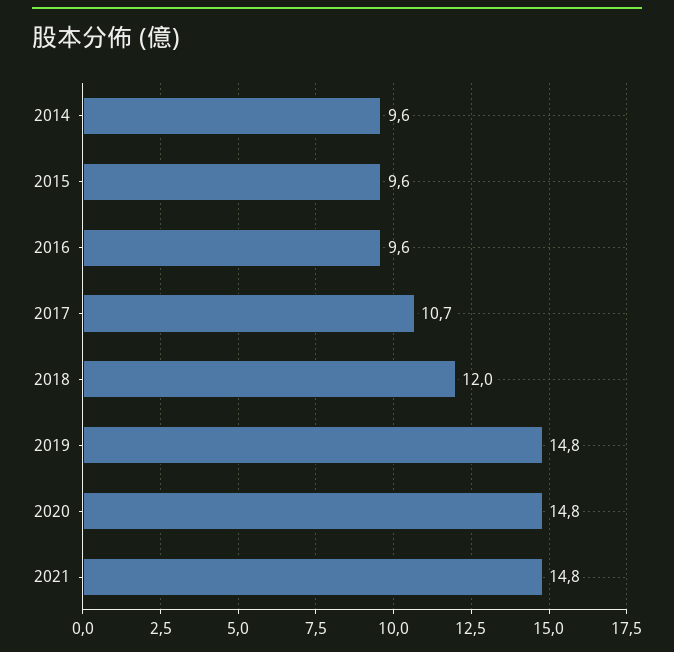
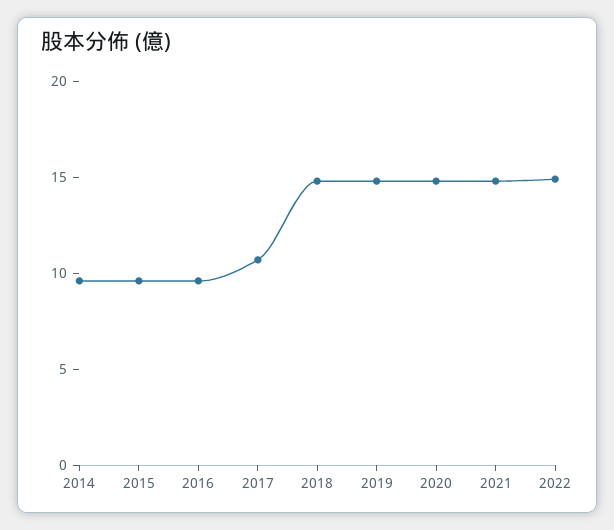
2018: 12 -> 15
2022: none -> 15

